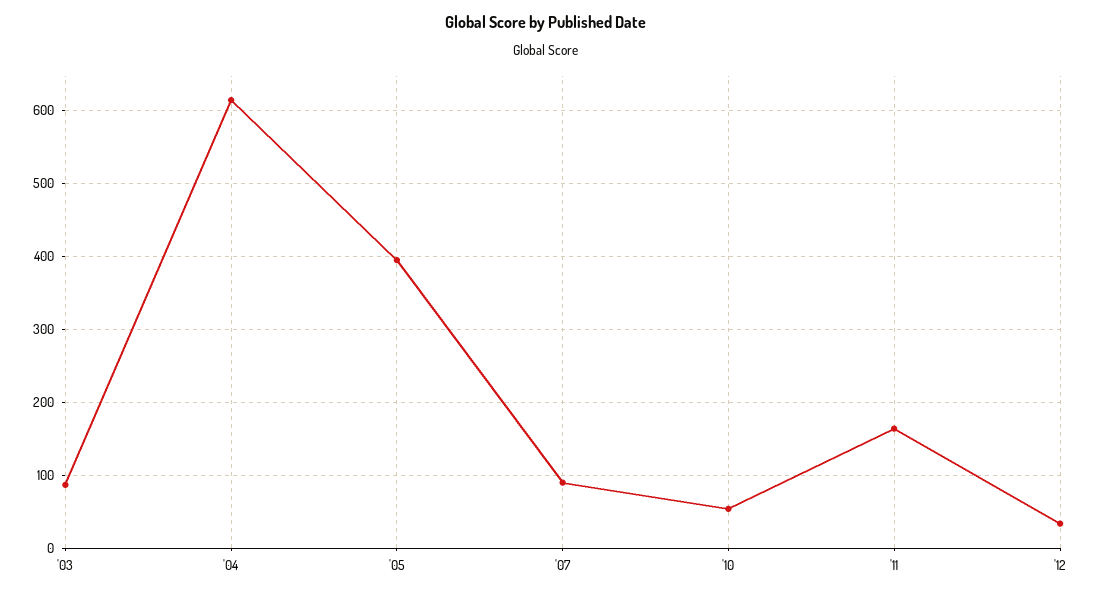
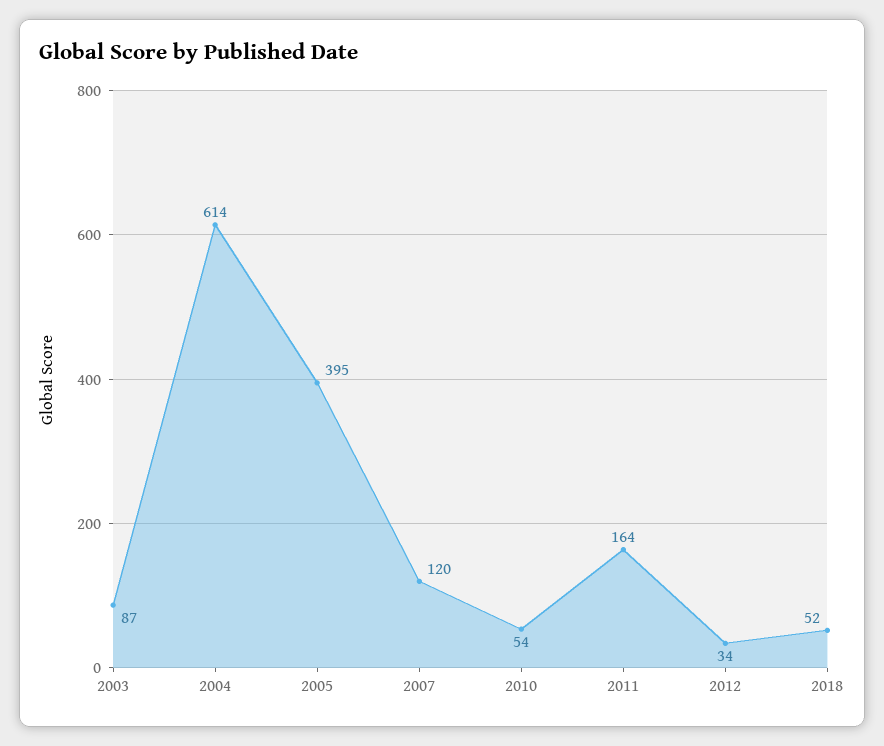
'07: 90 -> 120
2018: none -> 52

